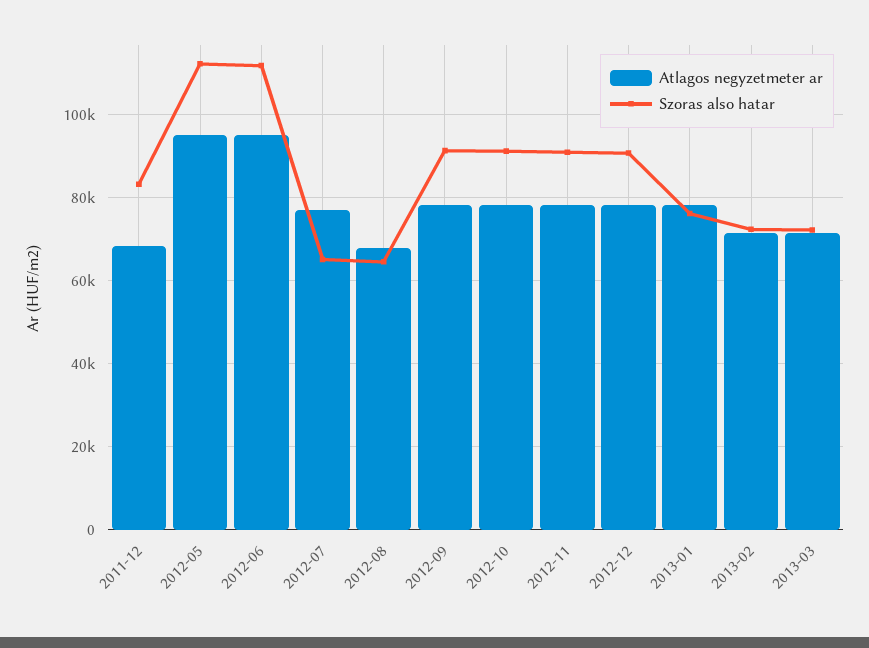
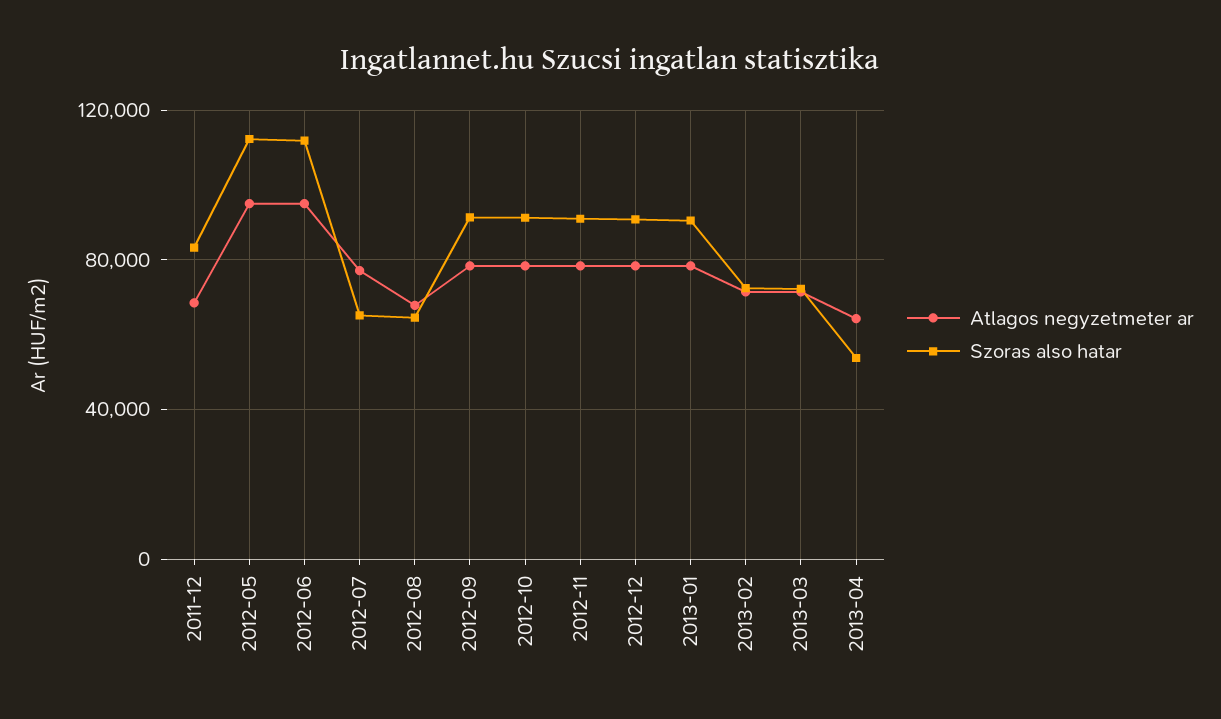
Szoras also hatar, 2013-01: 76000 -> 90000
Atlagos negyzetmeter ar, 2013-04: none -> 65000
Szoras also hatar, 2013-04: none -> 55000

